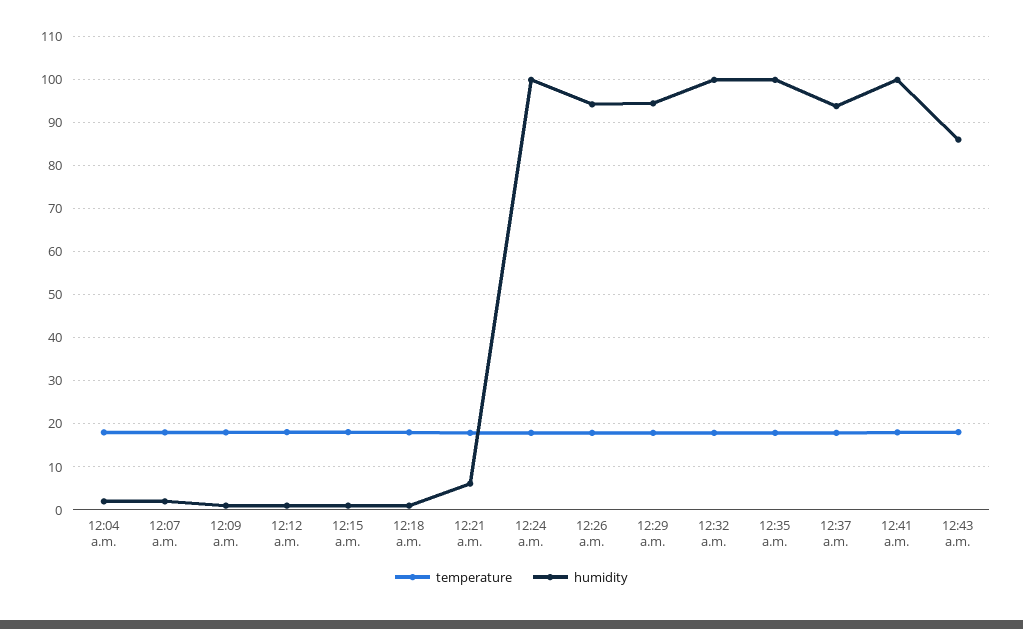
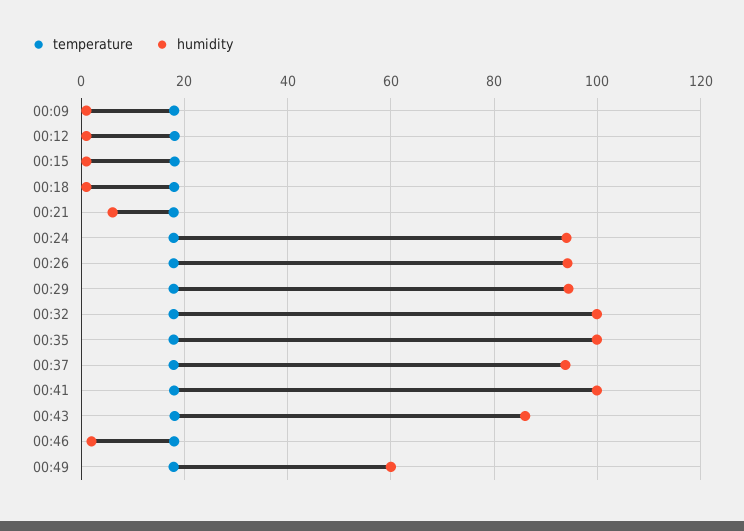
temperature, 12:04 a.m.: 18 -> none
humidity, 12:04 a.m.: 2 -> none
temperature, 12:07 a.m.: 18 -> none
humidity, 12:07 a.m.: 2 -> none
humidity, 12:24 a.m.: 100 -> 94
temperature, 00:46: none -> 18
humidity, 00:46: none -> 2
temperature, 00:49: none -> 18
humidity, 00:49: none -> 60

